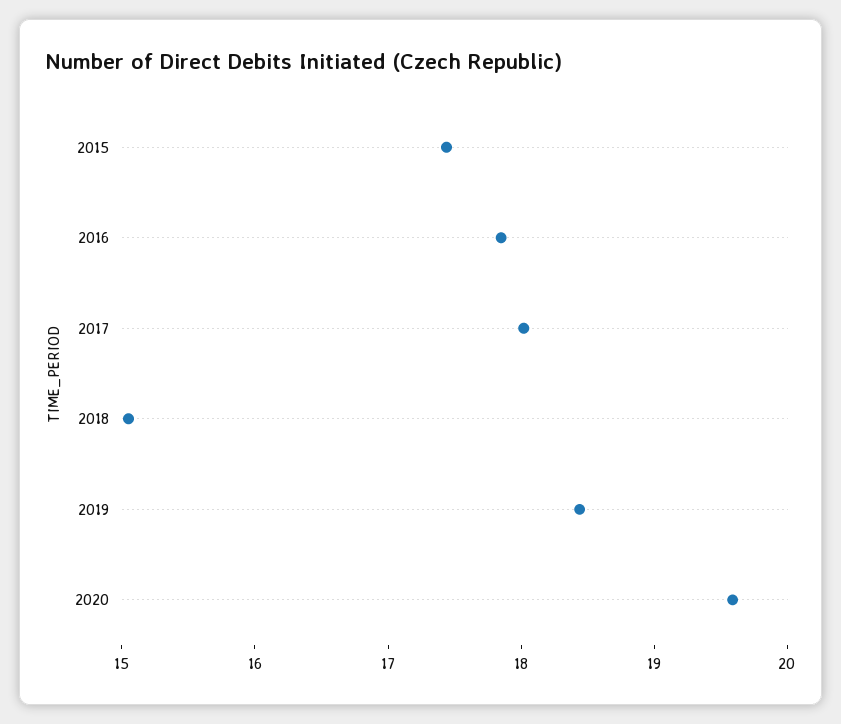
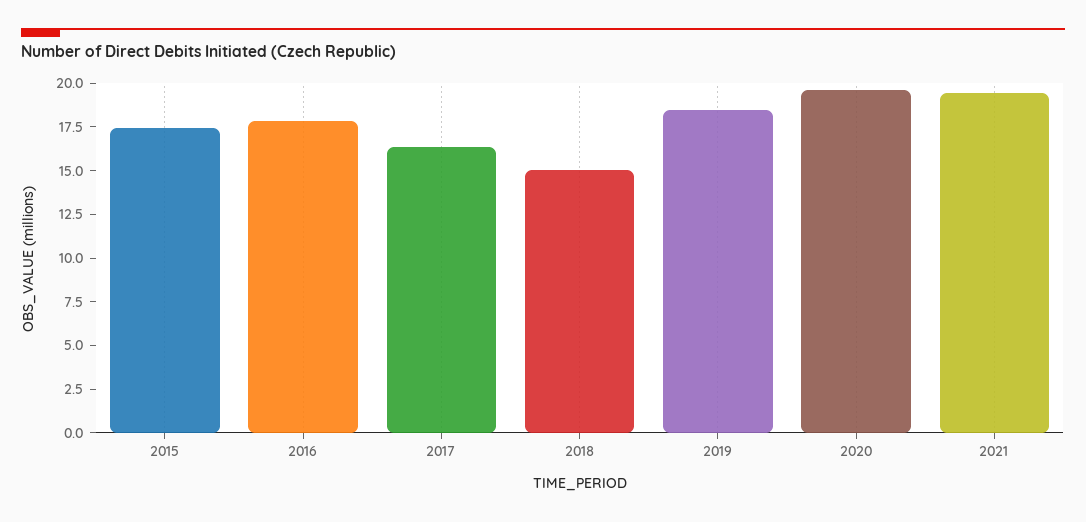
2017: 18 -> 16.5
2021: none -> 19.5

